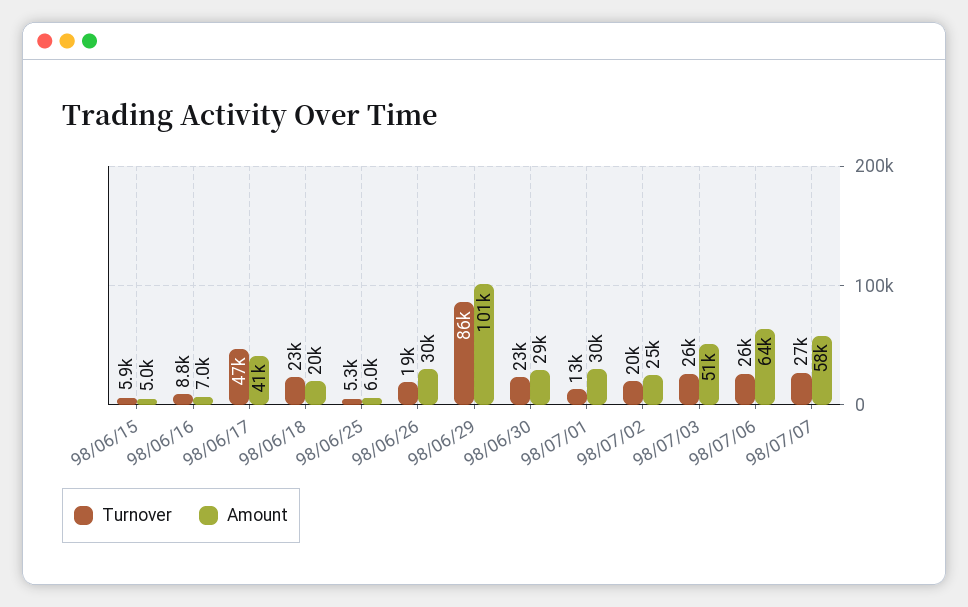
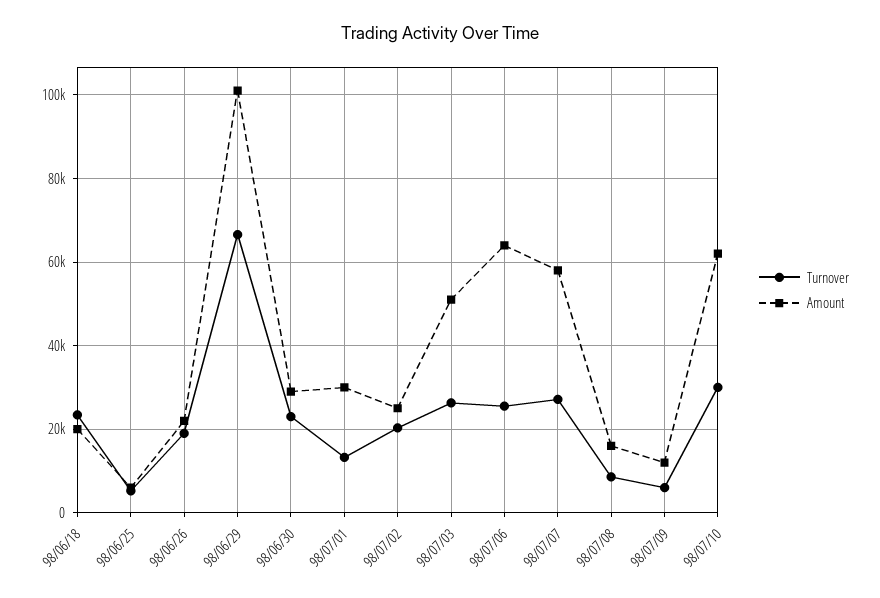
Turnover, 98/06/15: 5900 -> none
Amount, 98/06/15: 5000 -> none
Turnover, 98/06/16: 8800 -> none
Amount, 98/06/16: 7000 -> none
Turnover, 98/06/17: 47000 -> none
Amount, 98/06/17: 41000 -> none
Amount, 98/06/26: 30000 -> 22000
Turnover, 98/06/29: 86000 -> 66000
Turnover, 98/07/08: none -> 8000
Amount, 98/07/08: none -> 16000
Turnover, 98/07/09: none -> 6000
Amount, 98/07/09: none -> 12000
Turnover, 98/07/10: none -> 30000
Amount, 98/07/10: none -> 62000

